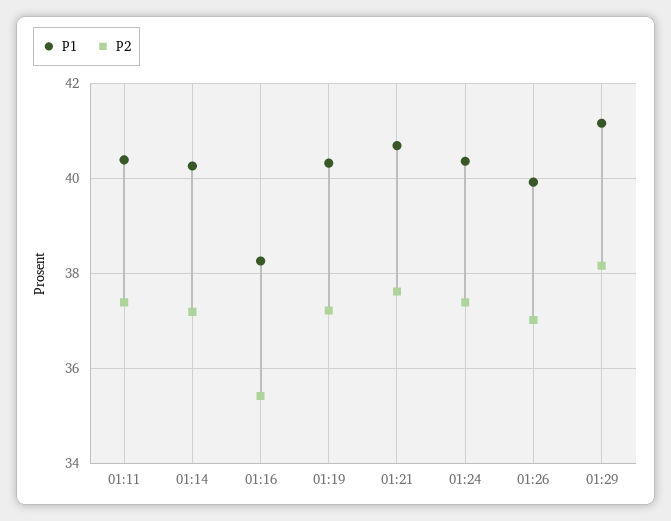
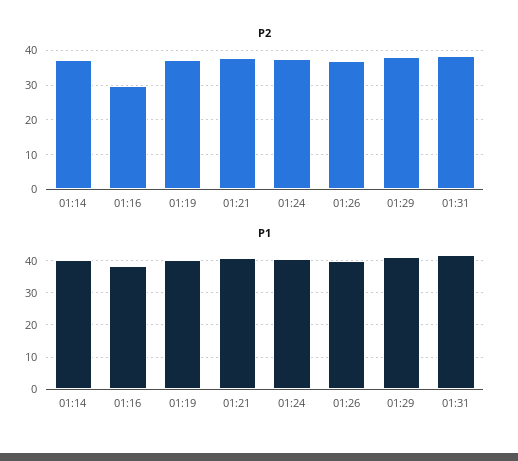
P1, 01:11: 40.4 -> none
P2, 01:11: 37.4 -> none
P2, 01:16: 35.4 -> 30
P2, 01:31: none -> 38
P1, 01:31: none -> 42

